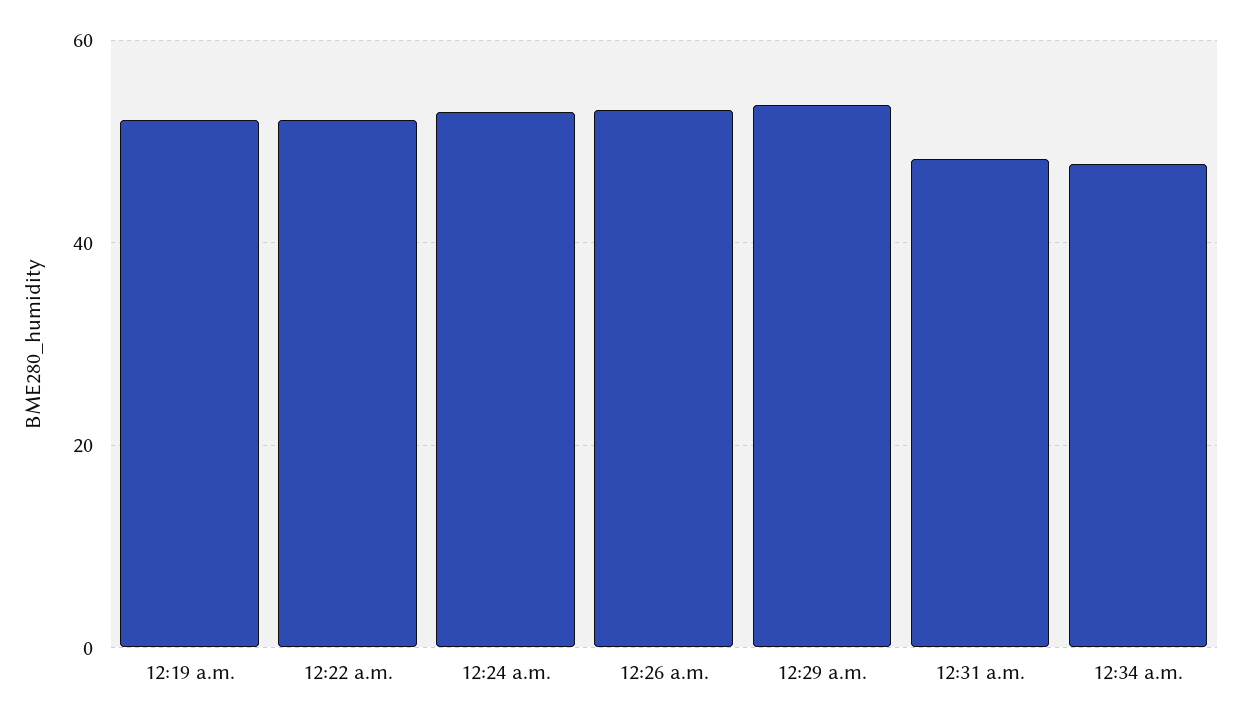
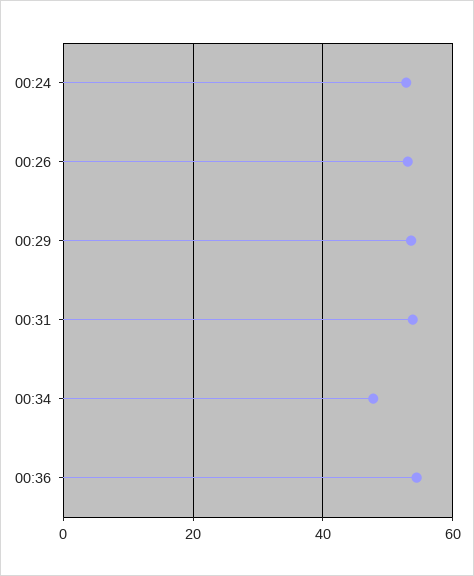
12:19 a.m.: 52 -> none
12:22 a.m.: 52 -> none
12:31 a.m.: 48 -> 54
00:36: none -> 54

